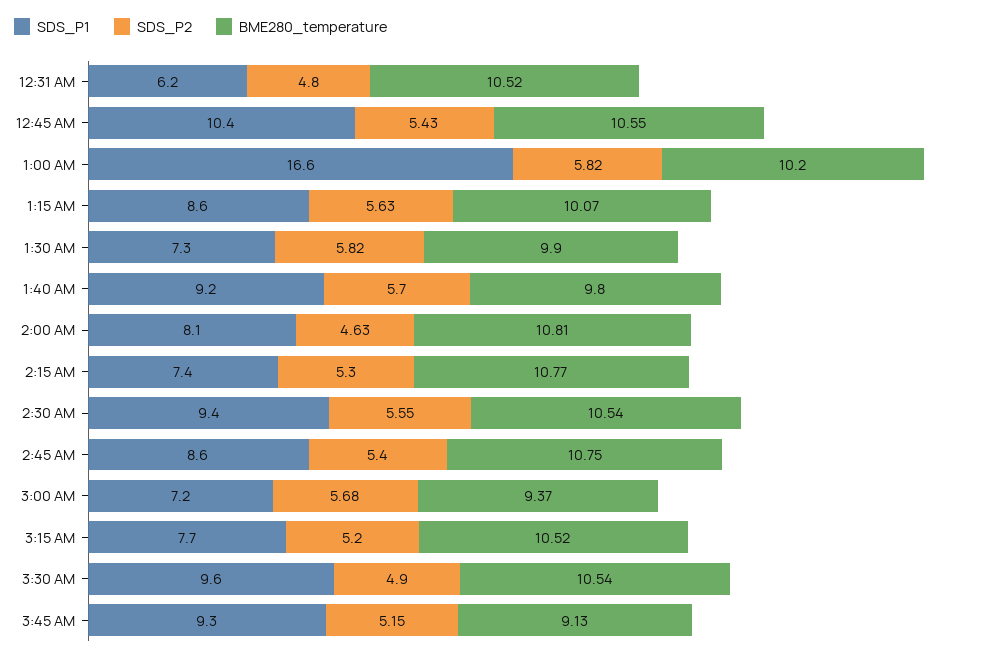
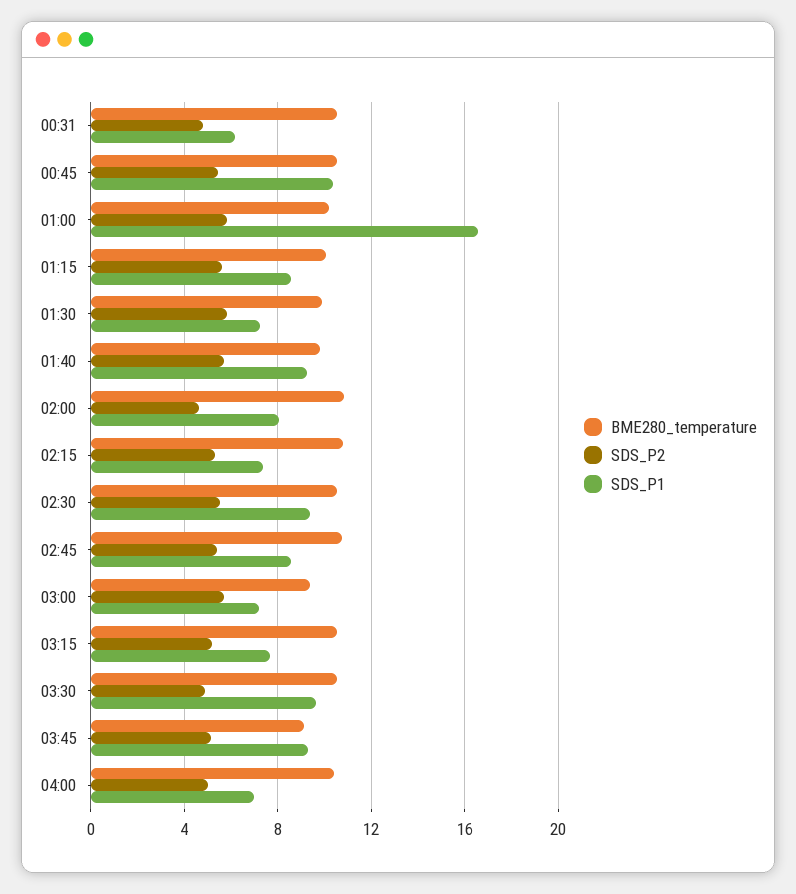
BME280_temperature, 04:00: none -> 10.5
SDS_P2, 04:00: none -> 5
SDS_P1, 04:00: none -> 7

